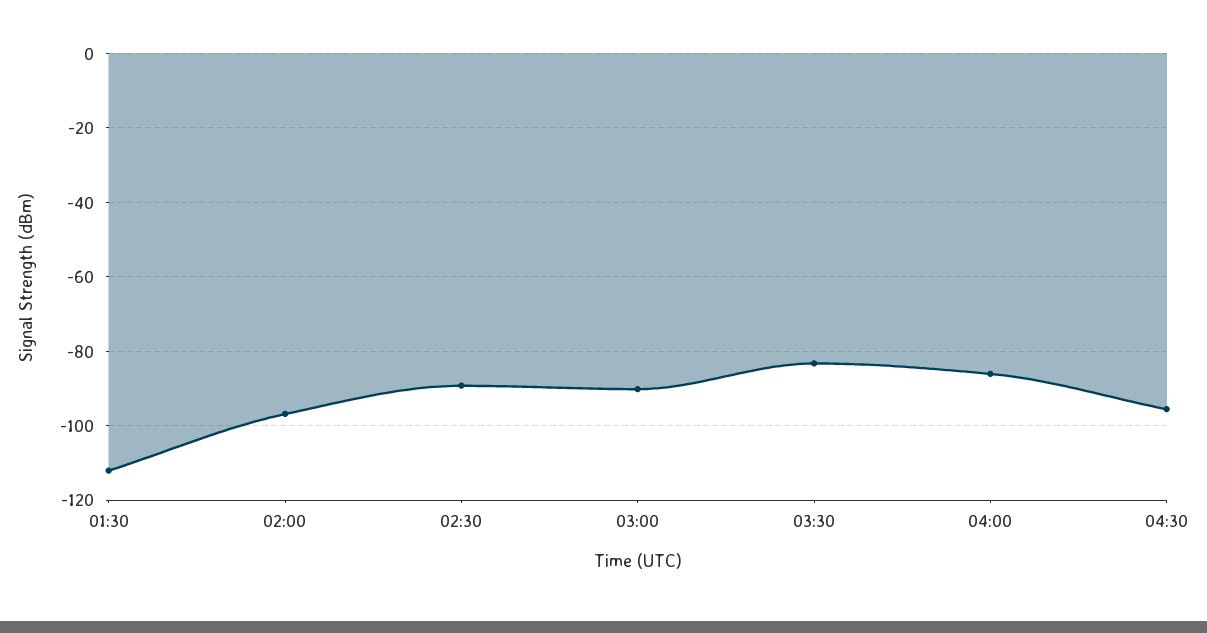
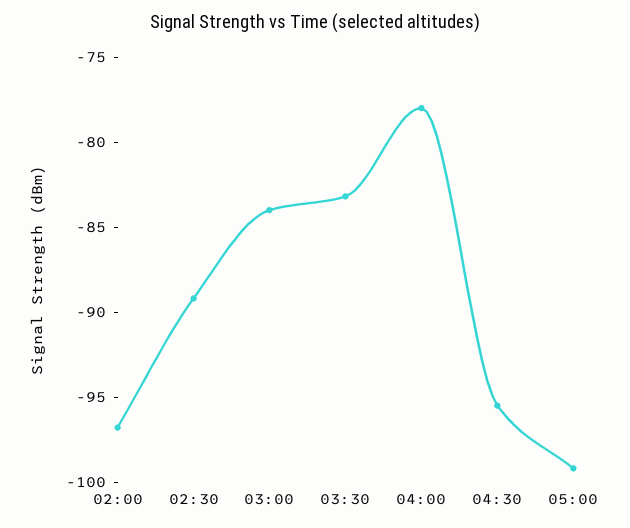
01:30: -112 -> none
03:00: -90 -> -84
04:00: -86 -> -78
05:00: none -> -99

